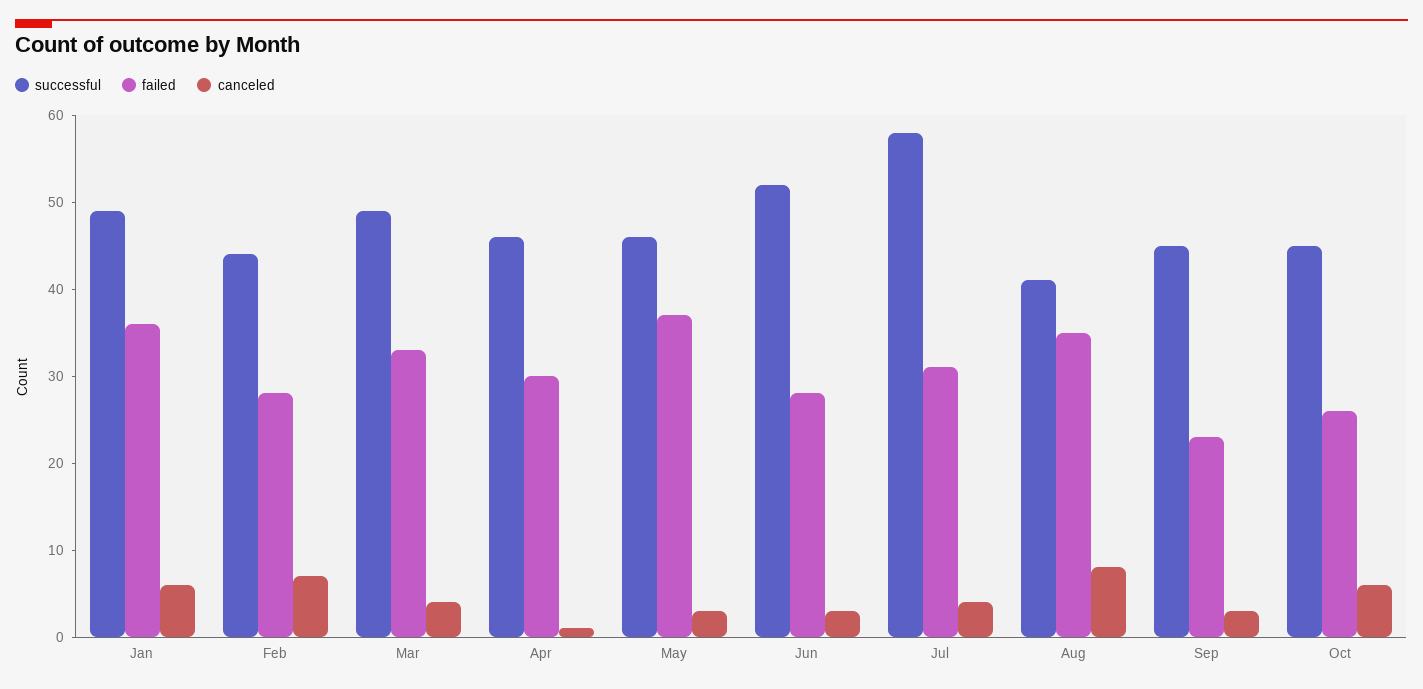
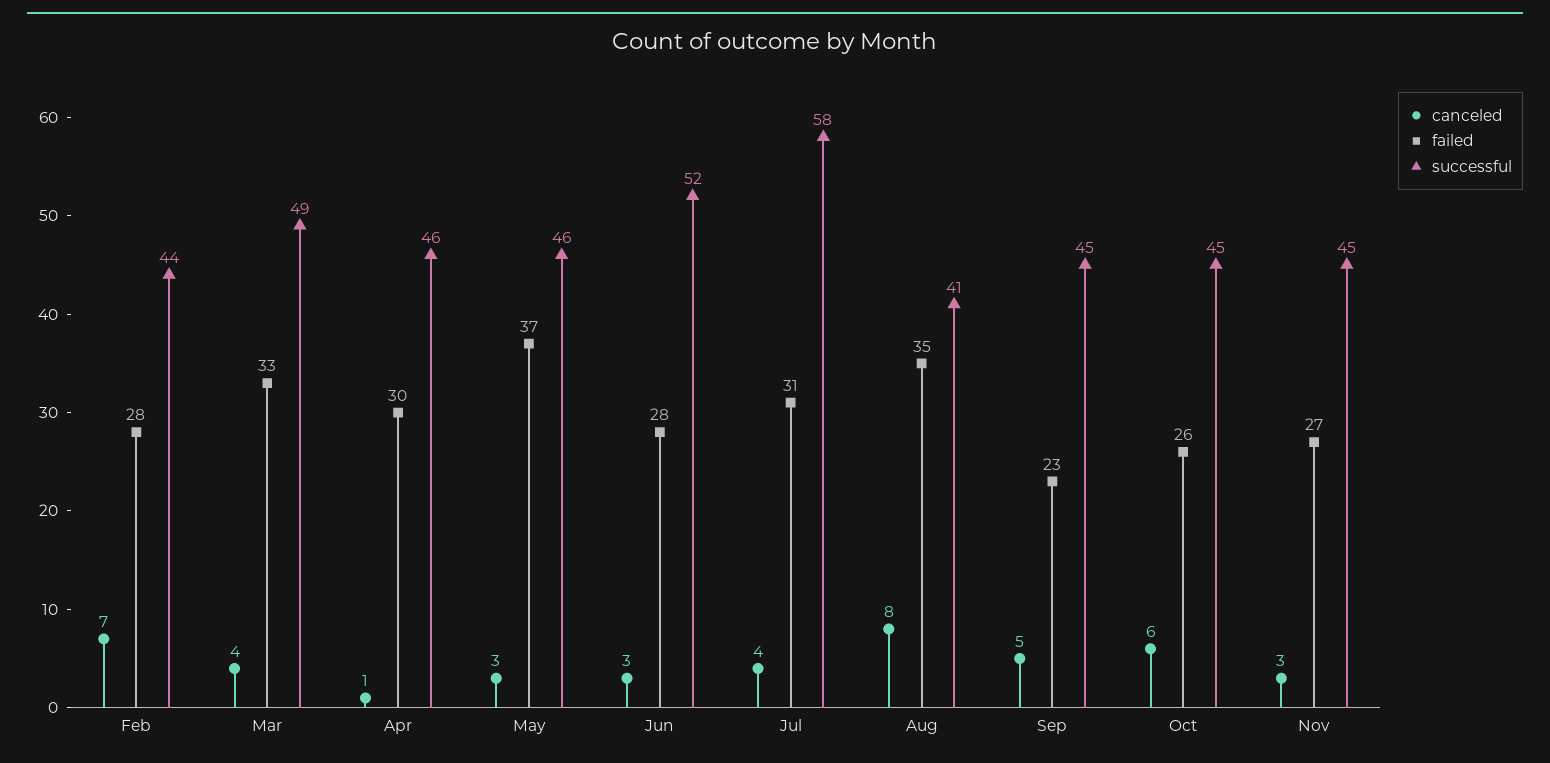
successful, Jan: 49 -> none
failed, Jan: 36 -> none
canceled, Jan: 6 -> none
canceled, Sep: 3 -> 5
canceled, Nov: none -> 3
failed, Nov: none -> 27
successful, Nov: none -> 45

